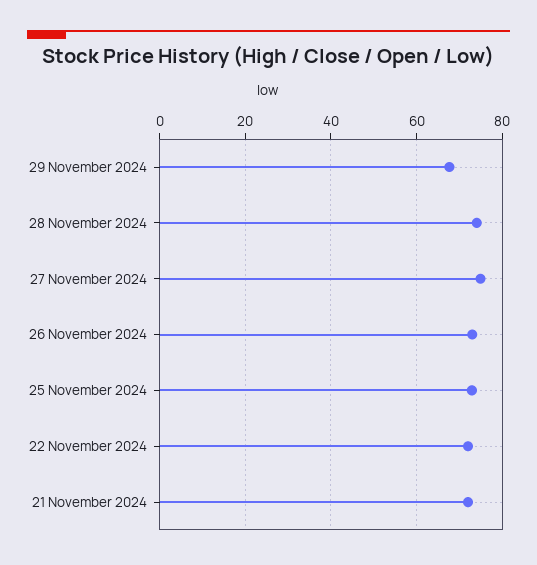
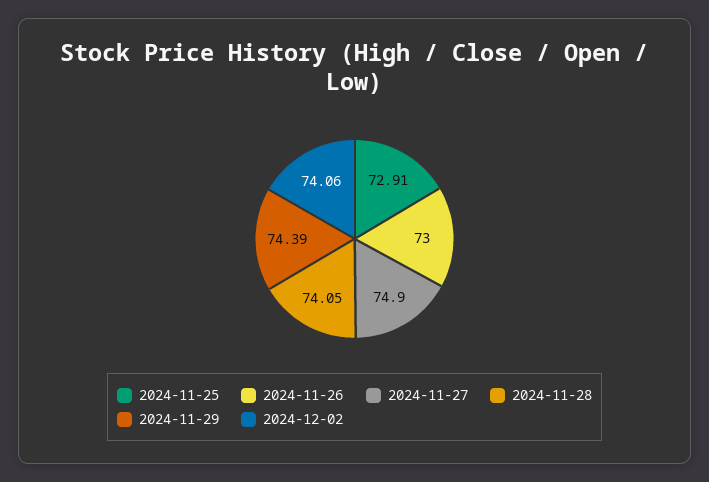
29 November 2024: 68 -> 74.39
22 November 2024: 72 -> none
21 November 2024: 72 -> none
2024-12-02: none -> 74.06

